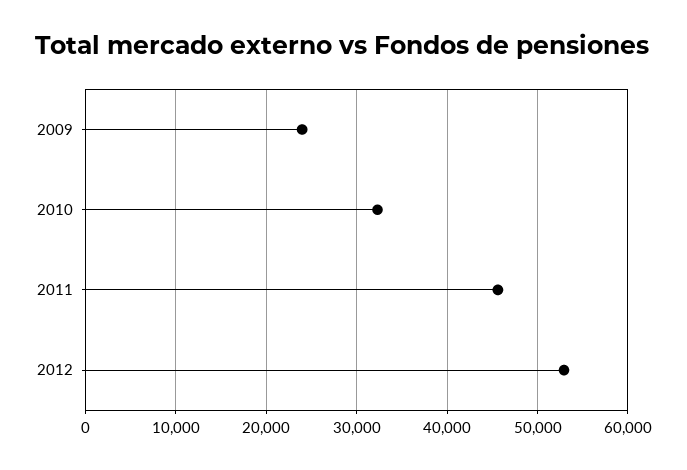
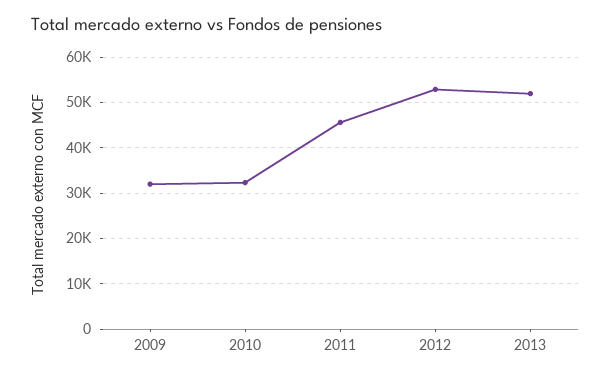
2009: 24000 -> 32000
2013: none -> 52000

